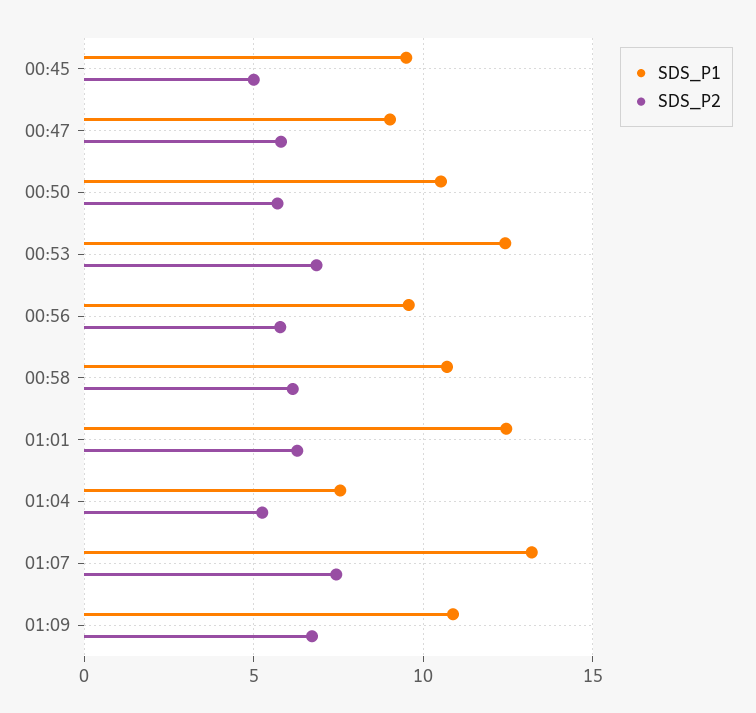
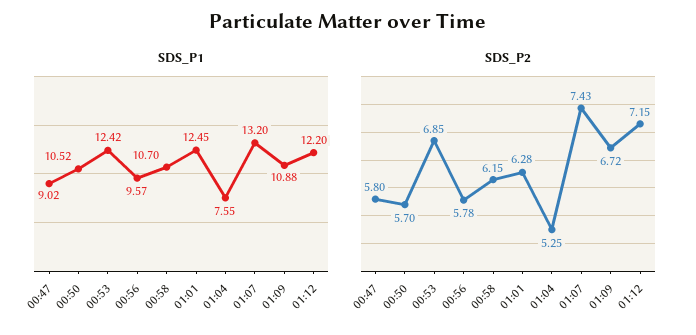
SDS_P1, 00:45: 9.5 -> none
SDS_P2, 00:45: 5 -> none
SDS_P1, 01:12: none -> 12.2
SDS_P2, 01:12: none -> 7.15

